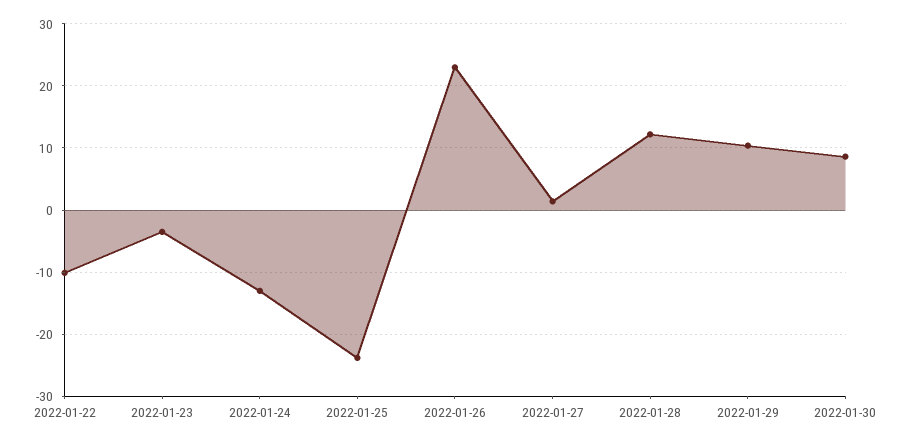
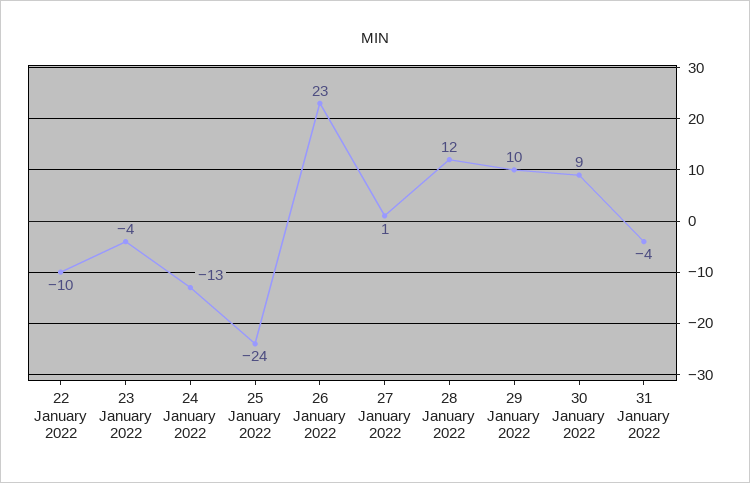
31 January 2022: none -> -4

